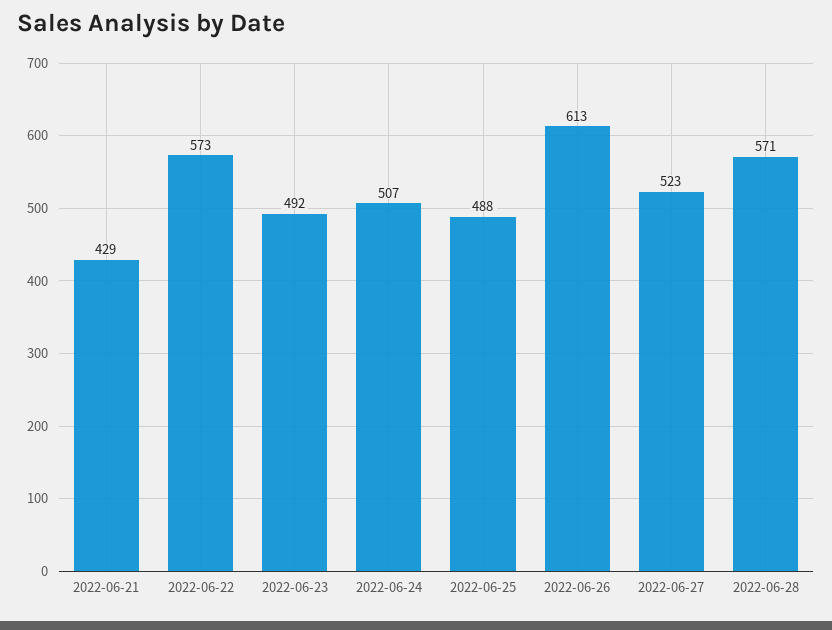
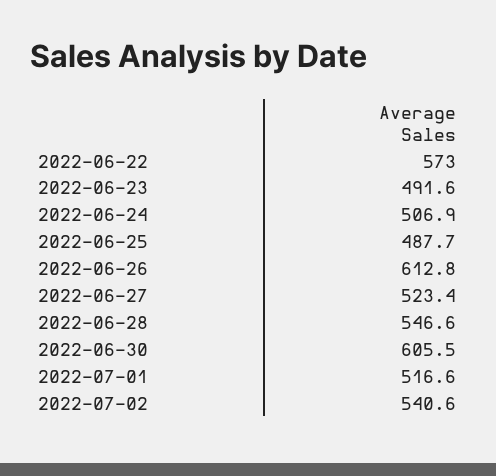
2022-06-21: 429 -> none
2022-06-28: 571 -> 546.6
2022-06-30: none -> 605.5
2022-07-01: none -> 516.6
2022-07-02: none -> 540.6

